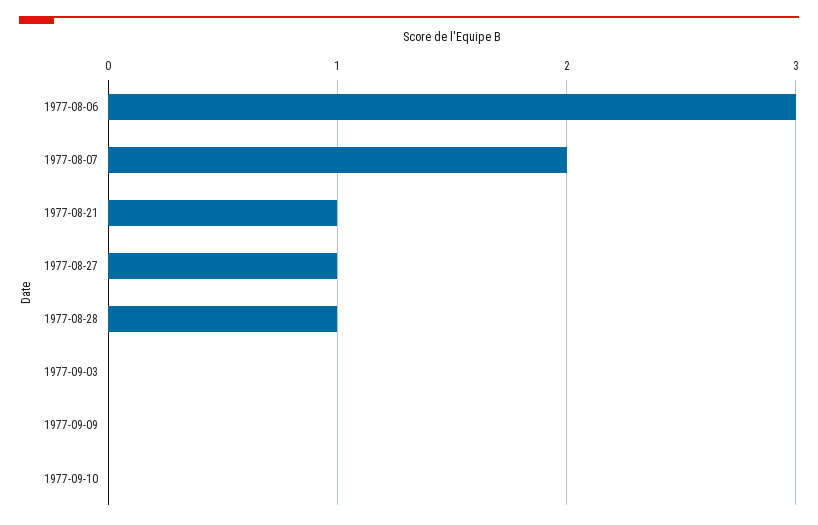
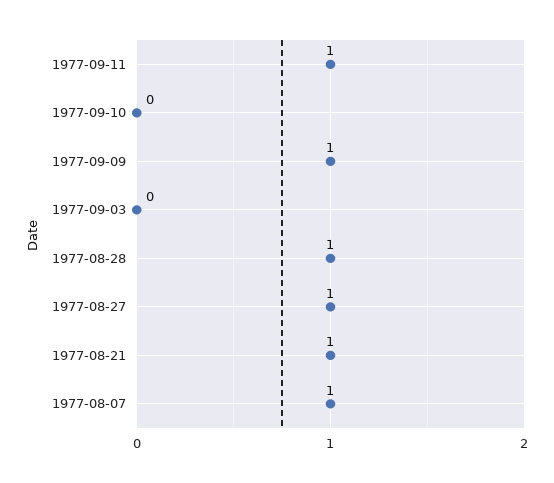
1977-08-06: 3 -> none
1977-08-07: 2 -> 1
1977-09-09: 0 -> 1
1977-09-11: none -> 1

